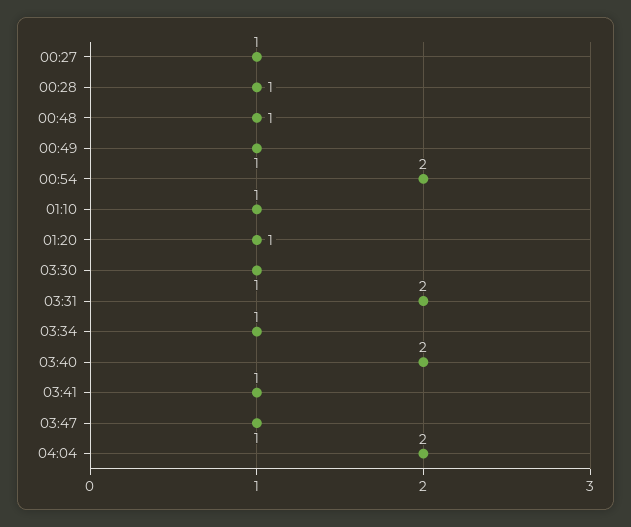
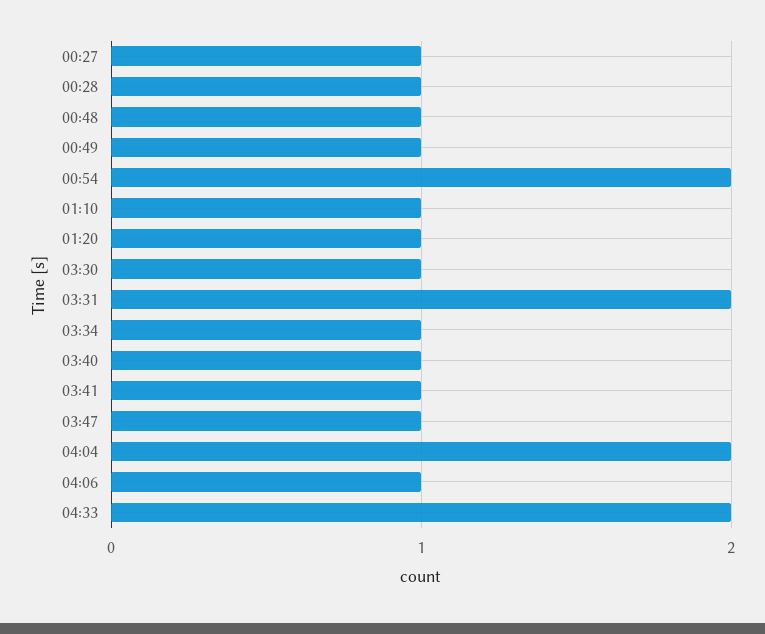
03:40: 2 -> 1
04:06: none -> 1
04:33: none -> 2

